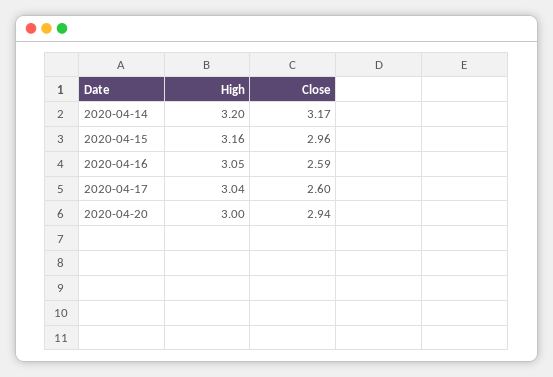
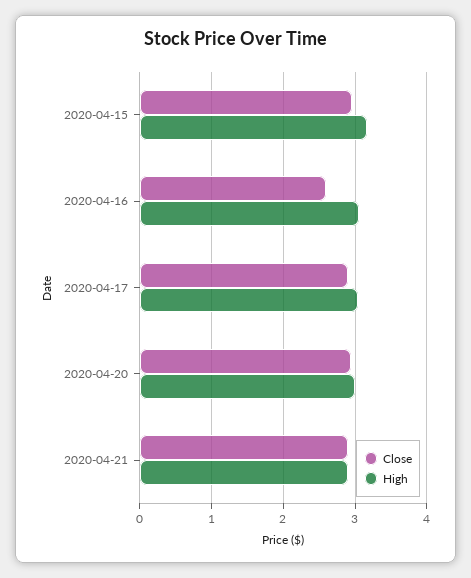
High, 2020-04-14: 3.2 -> none
Close, 2020-04-14: 3.17 -> none
Close, 2020-04-17: 2.6 -> 2.9
Close, 2020-04-21: none -> 2.9
High, 2020-04-21: none -> 2.9

